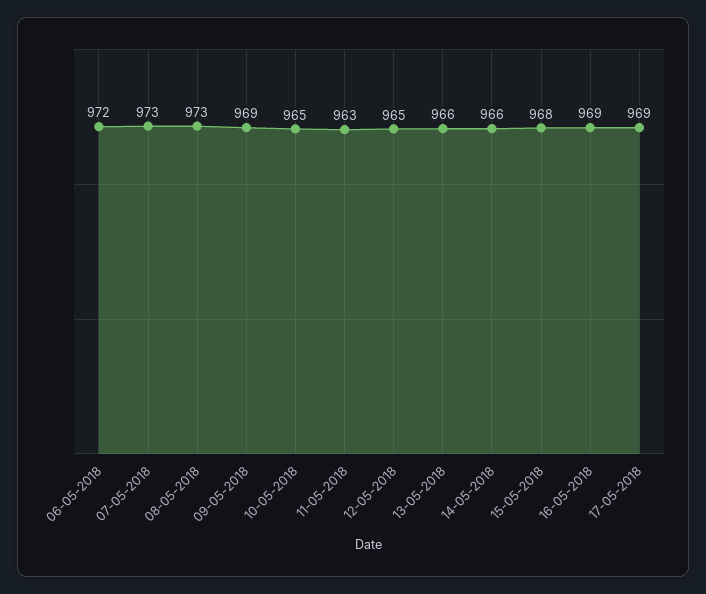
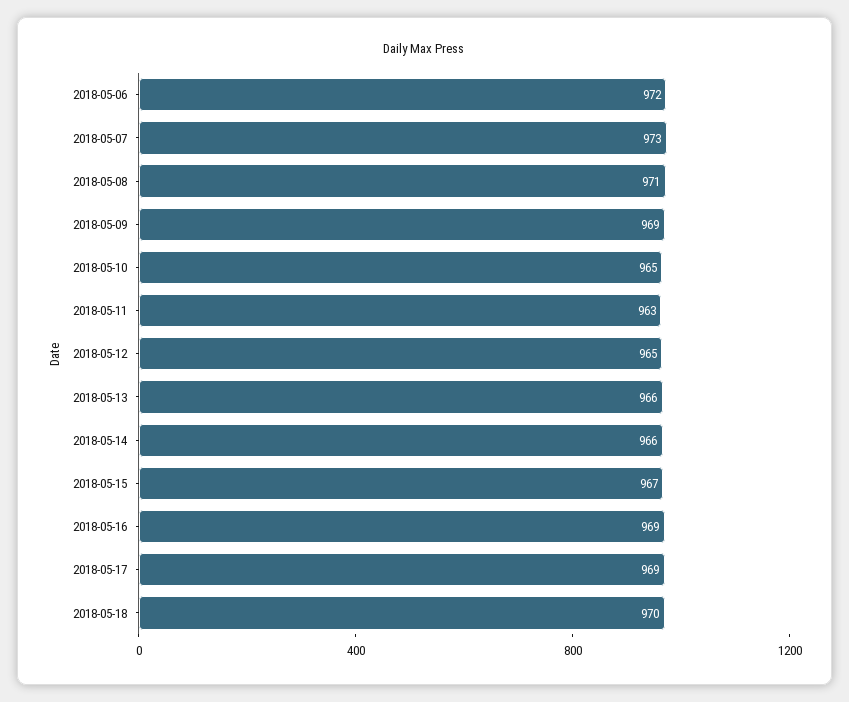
08-05-2018: 973 -> 971
15-05-2018: 968 -> 967
2018-05-18: none -> 970

